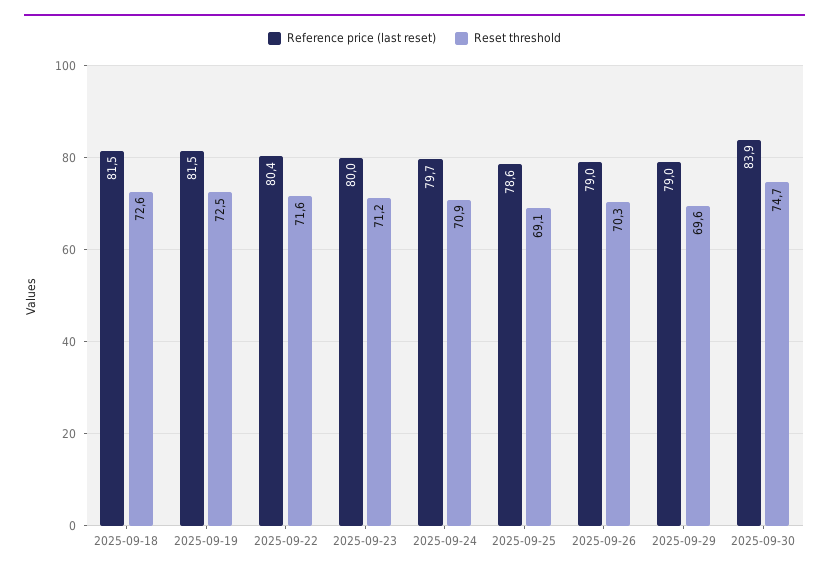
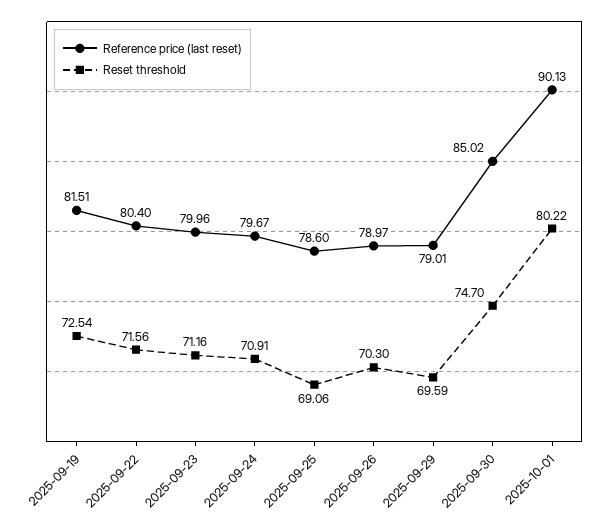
Reference price (last reset), 2025-09-18: 81.5 -> none
Reset threshold, 2025-09-18: 72.6 -> none
Reference price (last reset), 2025-09-30: 83.9 -> 85.02
Reference price (last reset), 2025-10-01: none -> 90.13
Reset threshold, 2025-10-01: none -> 80.22

